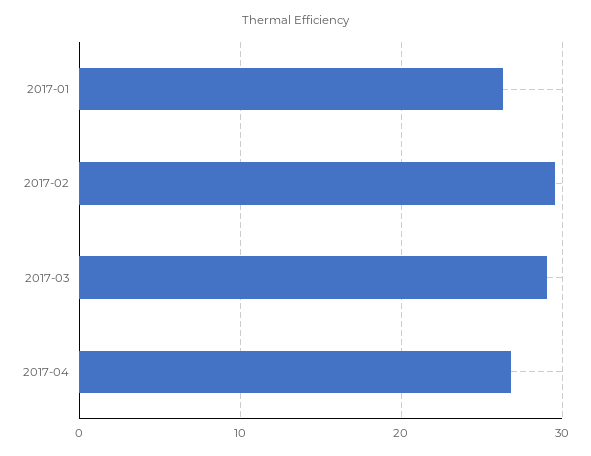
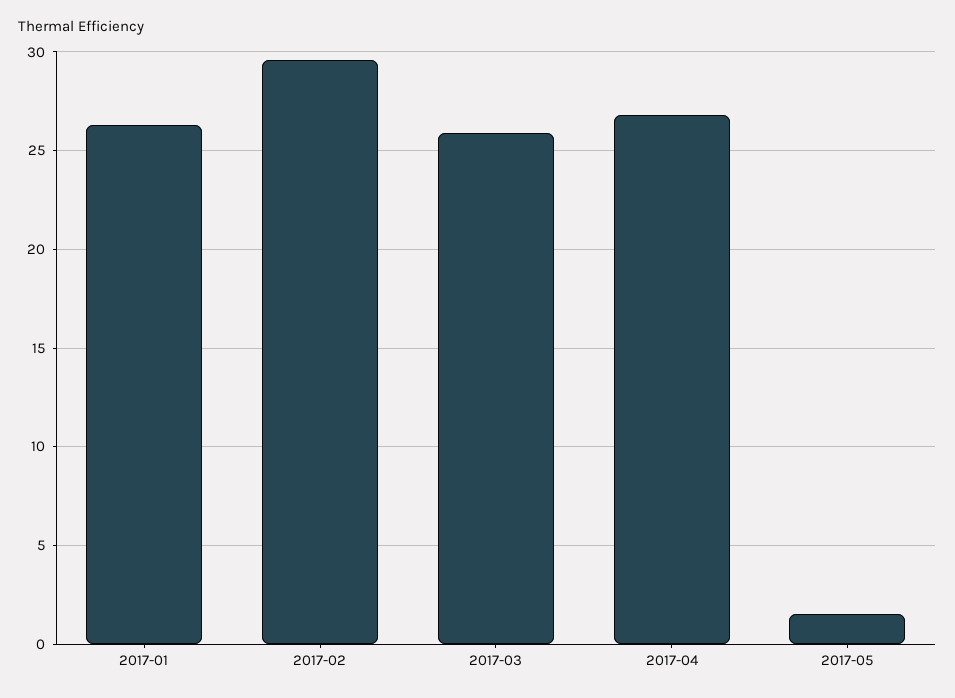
2017-03: 29 -> 26
2017-05: none -> 1.5

